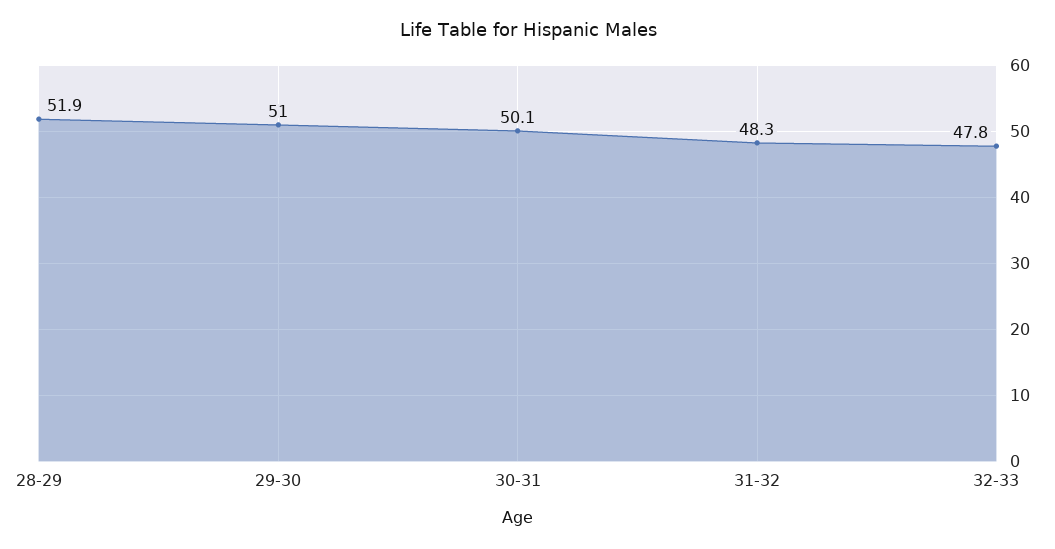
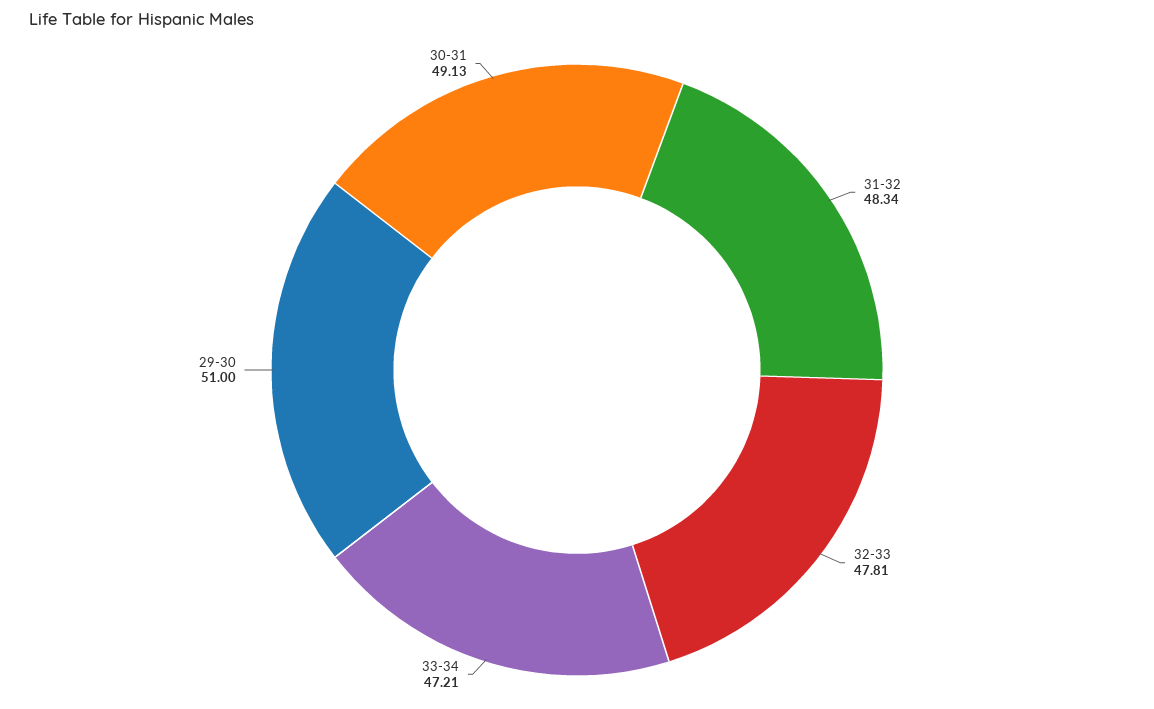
28-29: 51.9 -> none
30-31: 50.1 -> 49.13
33-34: none -> 47.21

